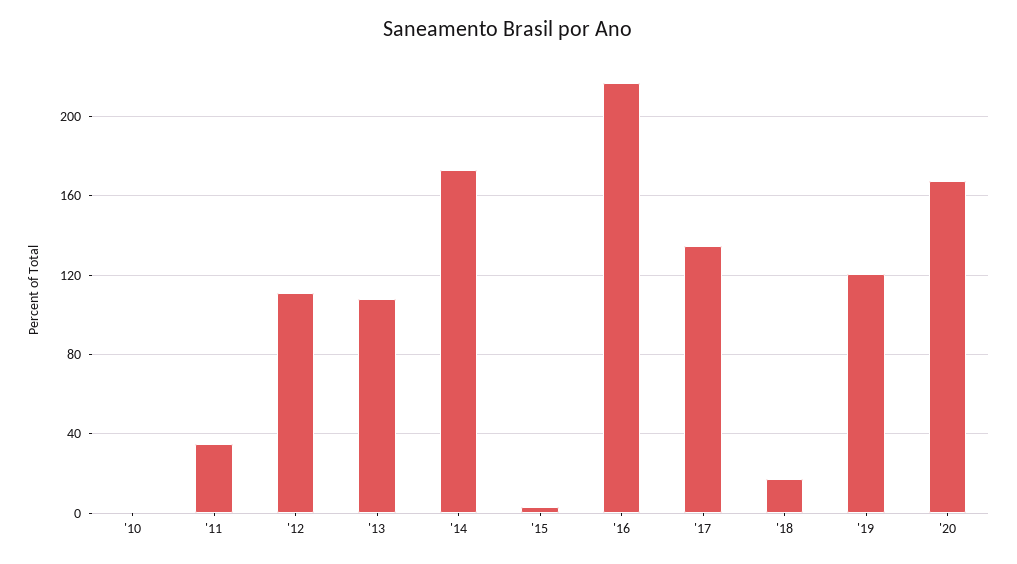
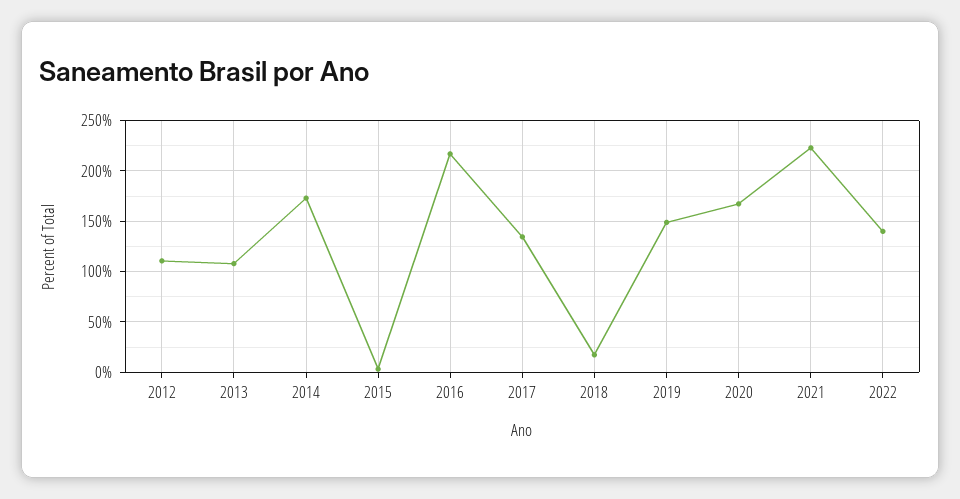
'10: 0 -> none
'11: 35 -> none
'19: 120 -> 150
2021: none -> 220
2022: none -> 140

